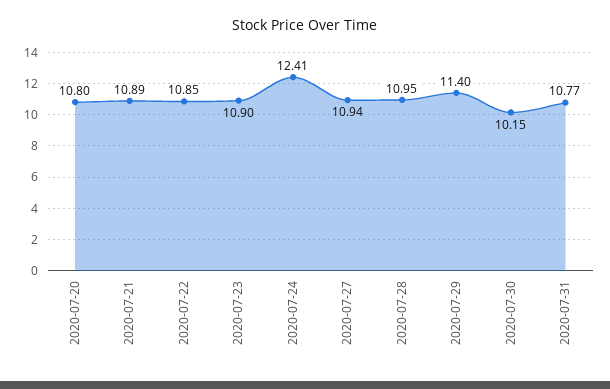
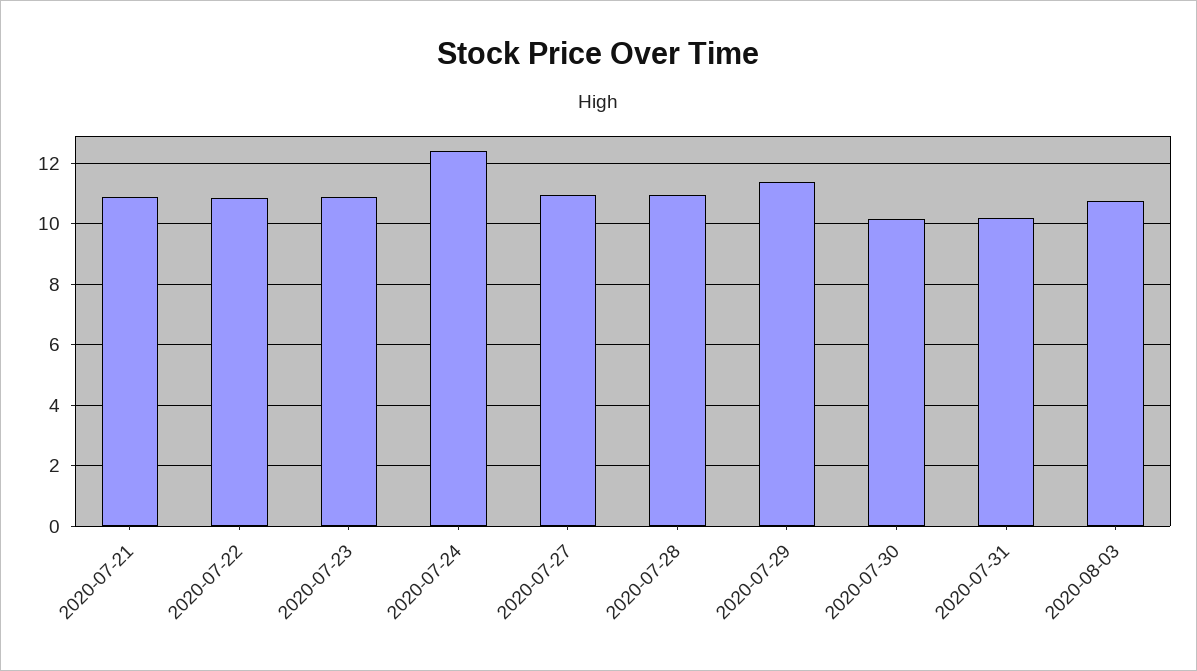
2020-07-20: 10.8 -> none
2020-07-31: 10.77 -> 10.2
2020-08-03: none -> 10.8

